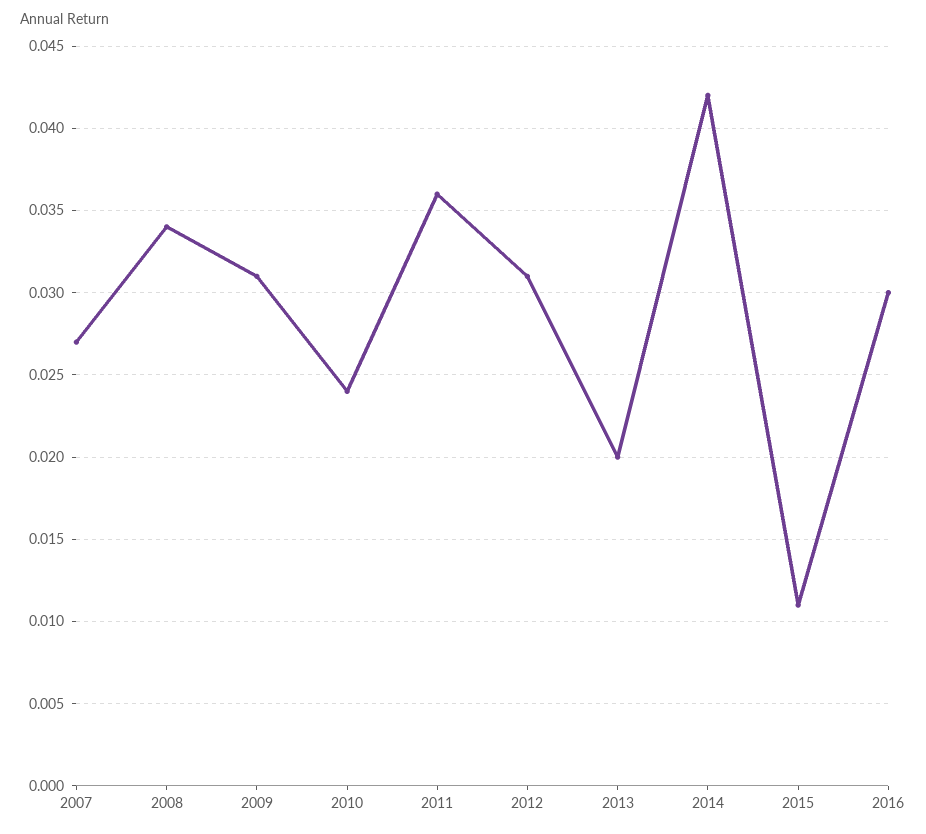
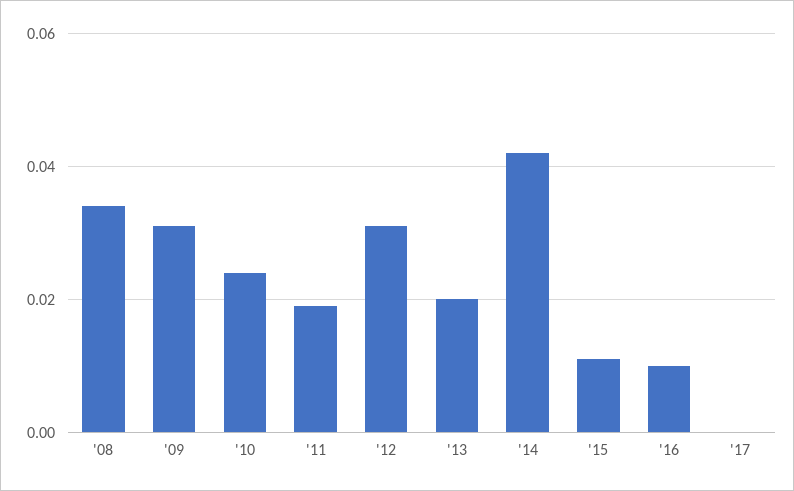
2007: 0.027 -> none
2011: 0.036 -> 0.02
2016: 0.03 -> 0.01
'17: none -> 0

